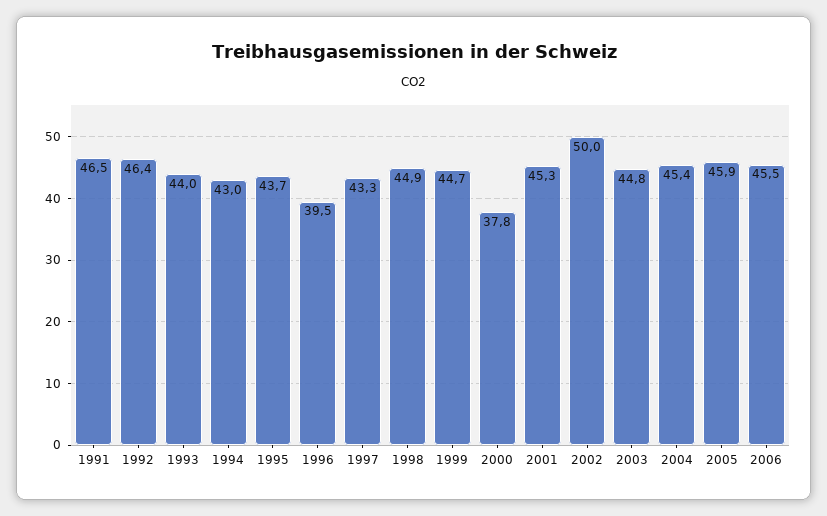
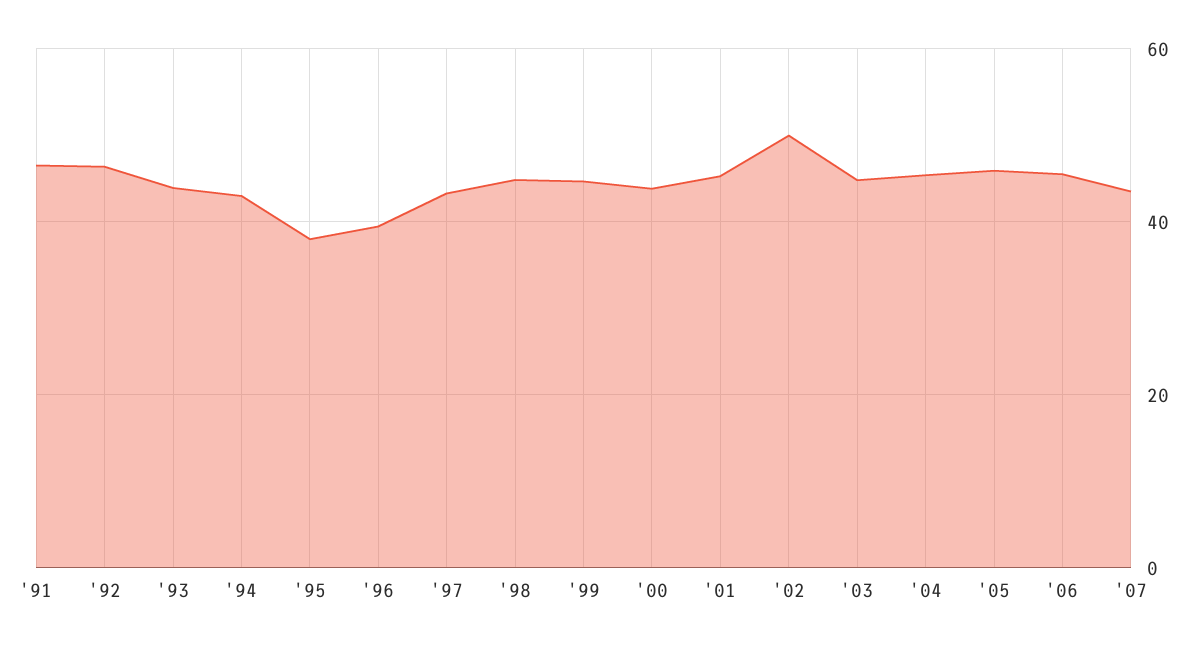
1995: 43.7 -> 38
2000: 37.8 -> 44
'07: none -> 44

